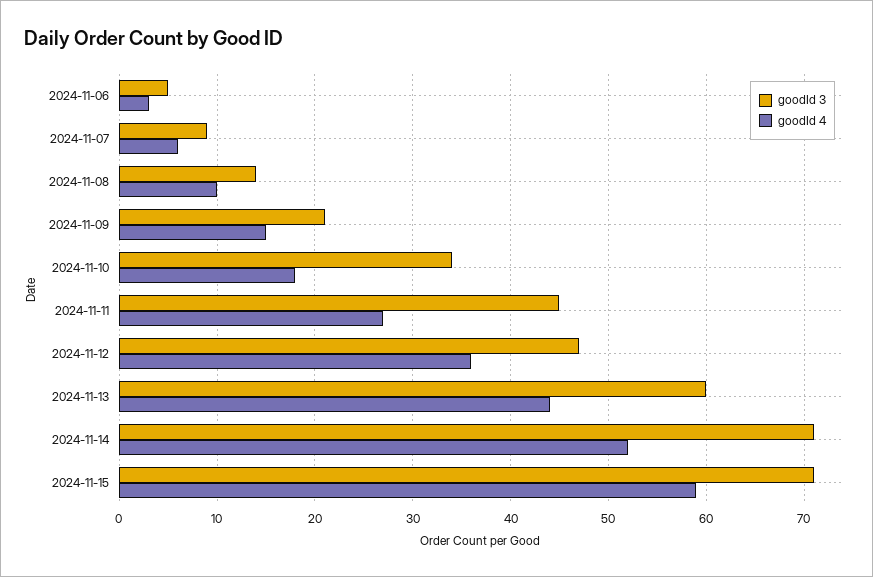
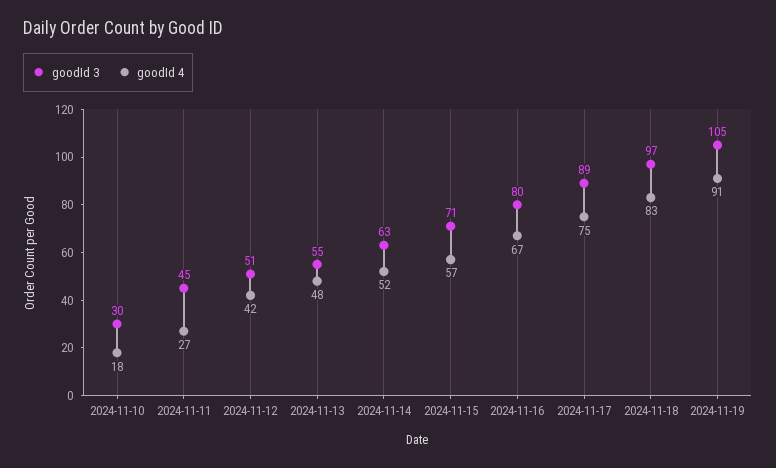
goodId 3, 2024-11-06: 5 -> none
goodId 4, 2024-11-06: 3 -> none
goodId 3, 2024-11-07: 9 -> none
goodId 4, 2024-11-07: 6 -> none
goodId 3, 2024-11-08: 14 -> none
goodId 4, 2024-11-08: 10 -> none
goodId 3, 2024-11-09: 21 -> none
goodId 4, 2024-11-09: 15 -> none
goodId 3, 2024-11-10: 34 -> 30
goodId 3, 2024-11-12: 47 -> 51
goodId 4, 2024-11-12: 36 -> 42
goodId 3, 2024-11-13: 60 -> 55
goodId 4, 2024-11-13: 44 -> 48
goodId 3, 2024-11-14: 71 -> 63
goodId 4, 2024-11-15: 59 -> 57
goodId 3, 2024-11-16: none -> 80
goodId 4, 2024-11-16: none -> 67
goodId 3, 2024-11-17: none -> 89
goodId 4, 2024-11-17: none -> 75
goodId 3, 2024-11-18: none -> 97
goodId 4, 2024-11-18: none -> 83
goodId 3, 2024-11-19: none -> 105
goodId 4, 2024-11-19: none -> 91

